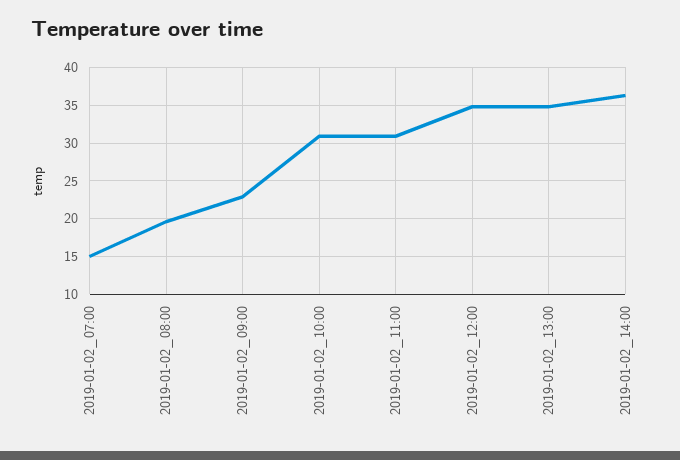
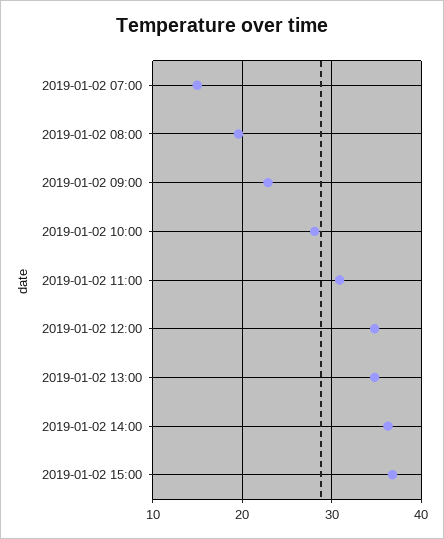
2019-01-02_10:00: 31 -> 28
2019-01-02 15:00: none -> 37

